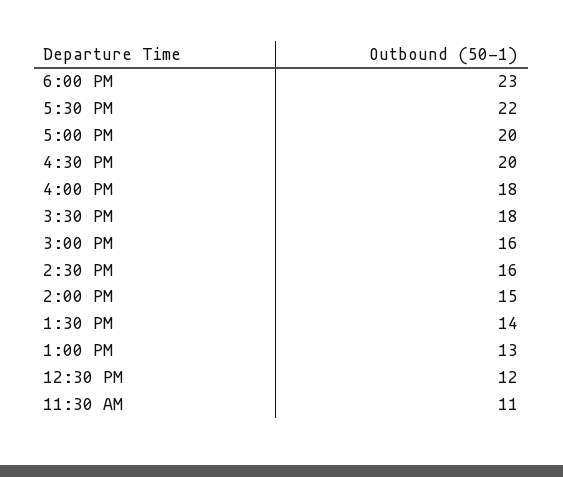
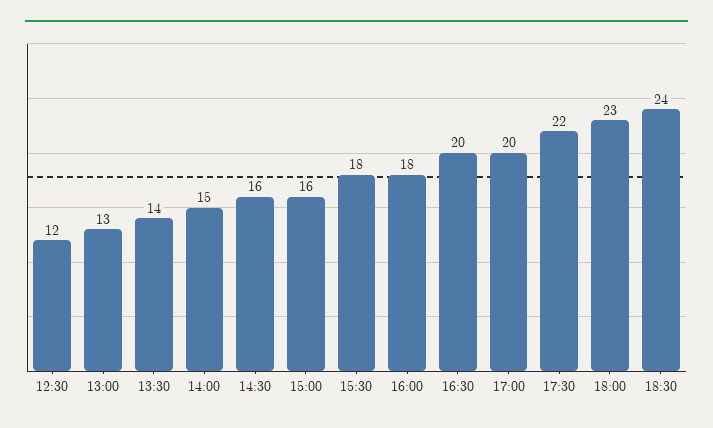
11:30 AM: 11 -> none
18:30: none -> 24

